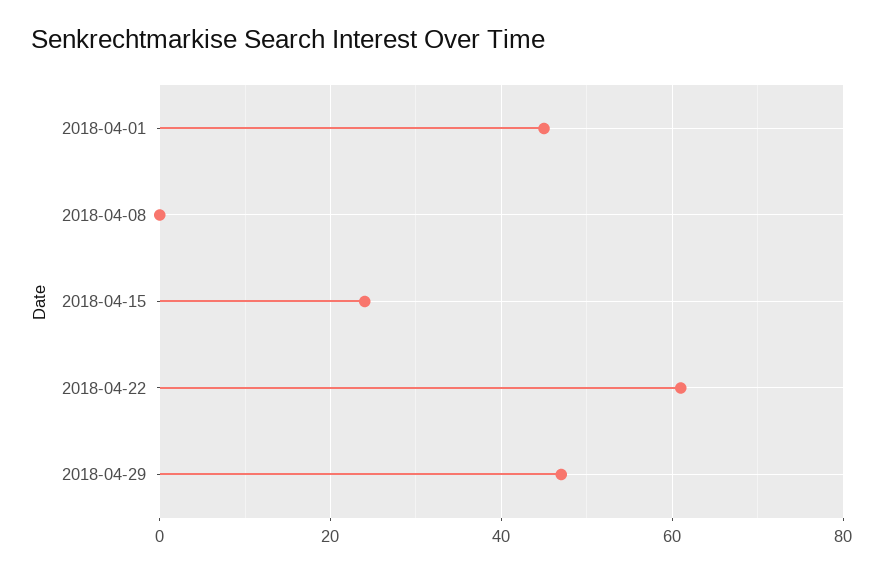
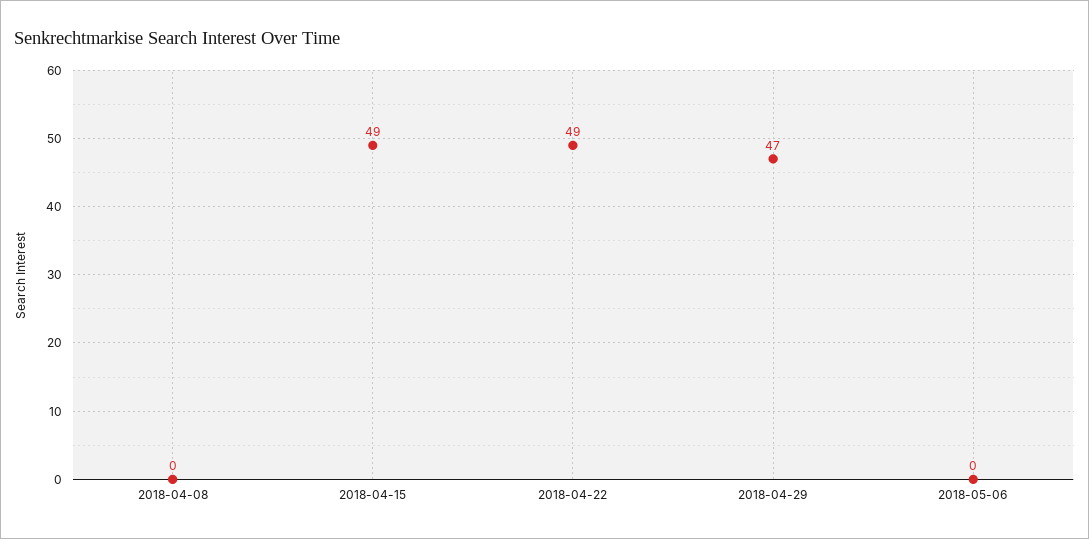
2018-04-01: 45 -> none
2018-04-15: 25 -> 49
2018-04-22: 60 -> 49
2018-05-06: none -> 0

